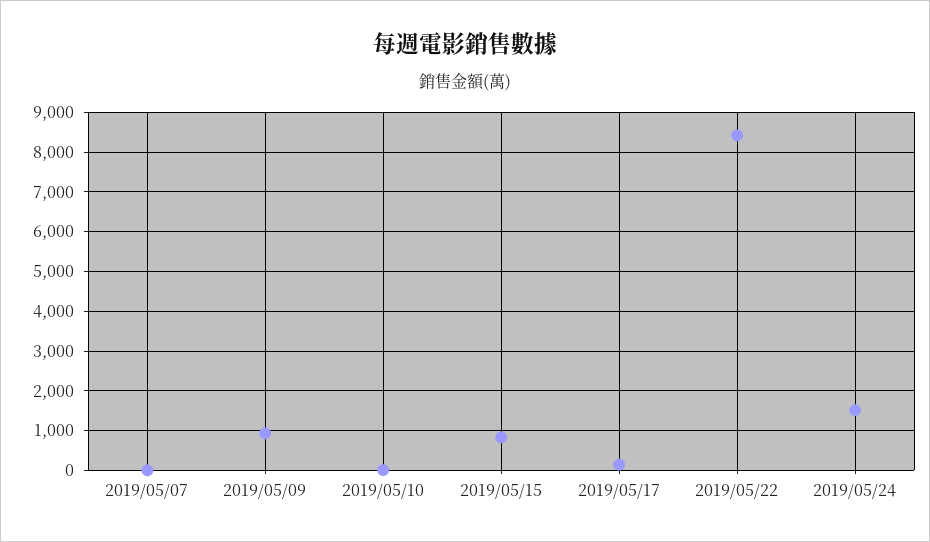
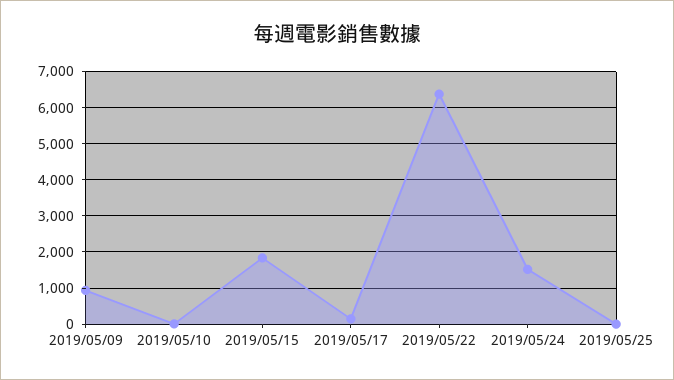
2019/05/07: 0 -> none
2019/05/15: 800 -> 1800
2019/05/22: 8400 -> 6400
2019/05/25: none -> 0

